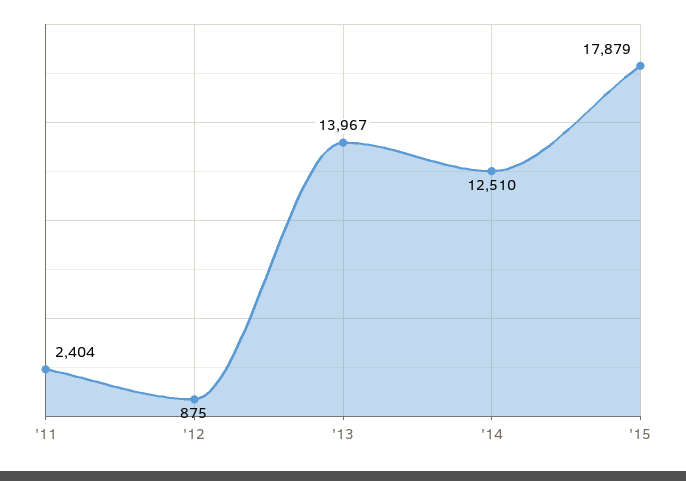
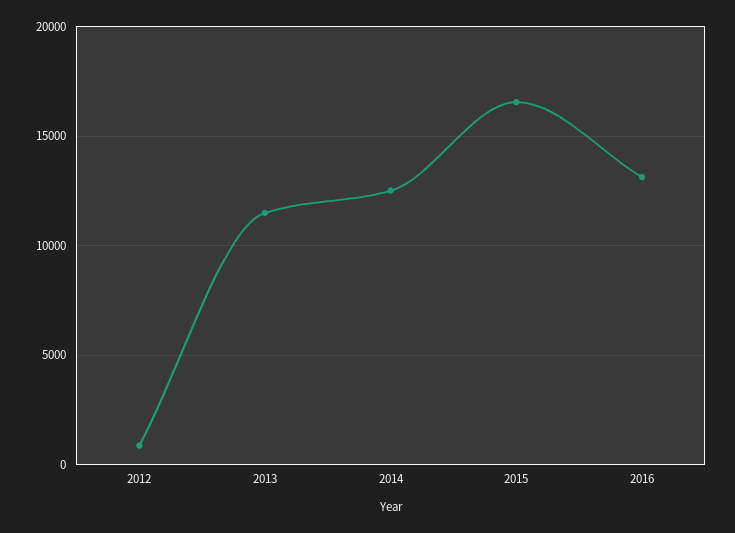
'11: 2404 -> none
'13: 13967 -> 11500
'15: 17879 -> 16500
2016: none -> 13000

